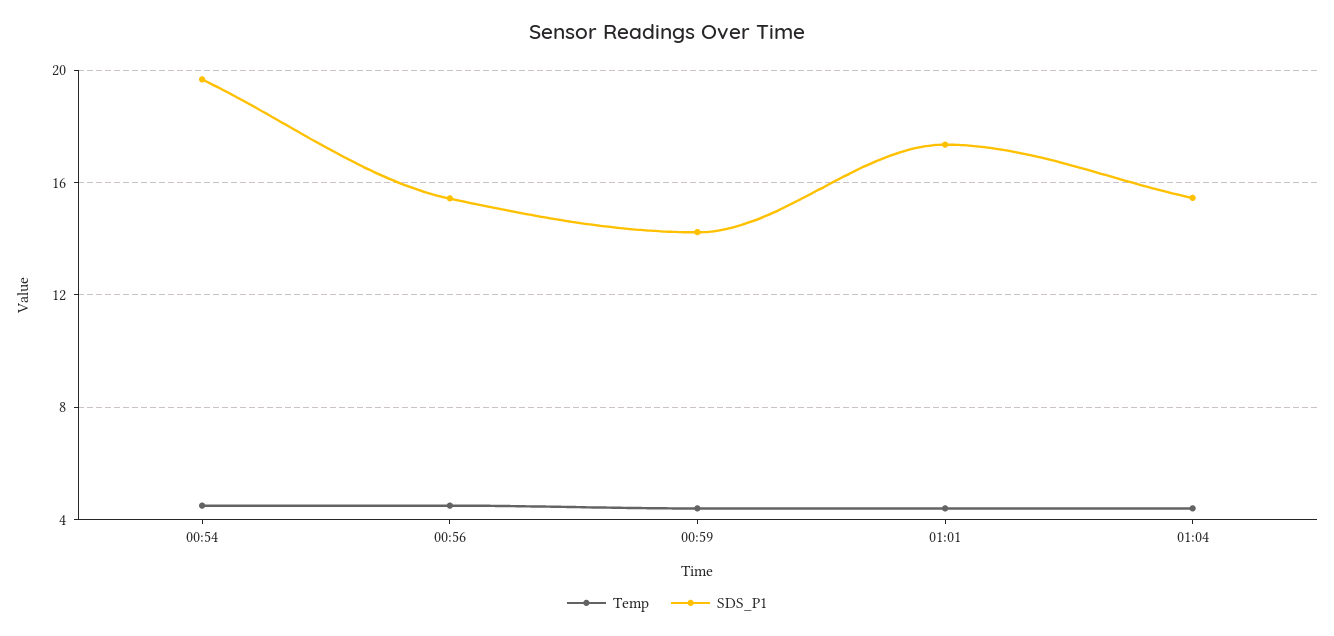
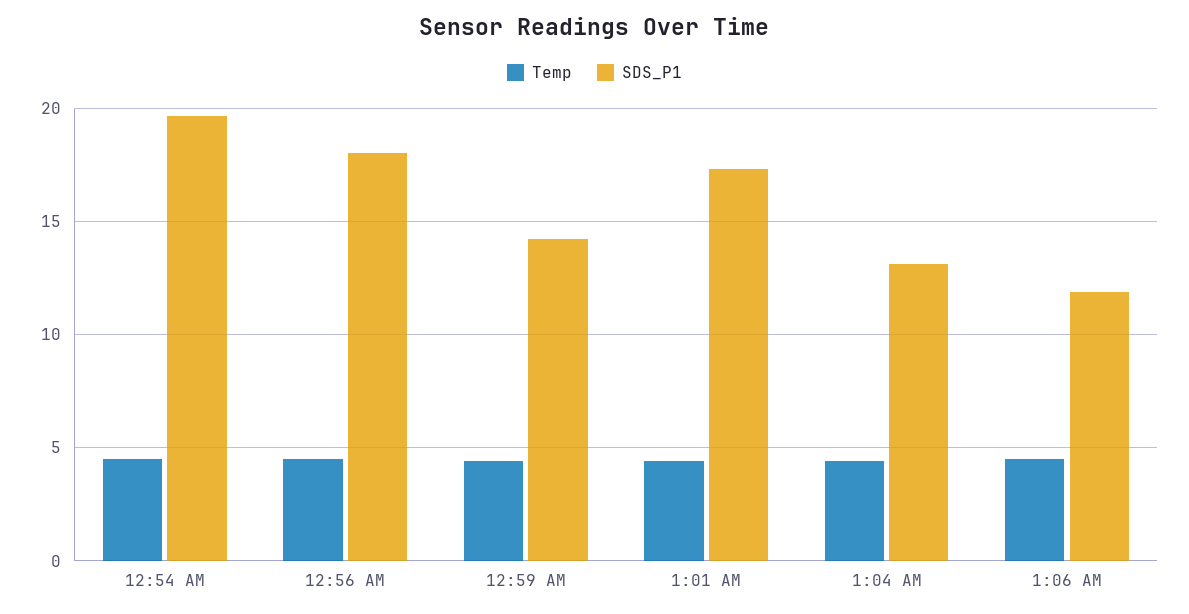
SDS_P1, 00:56: 15.5 -> 18
SDS_P1, 01:04: 15.5 -> 13
Temp, 1:06 AM: none -> 4.5
SDS_P1, 1:06 AM: none -> 12

